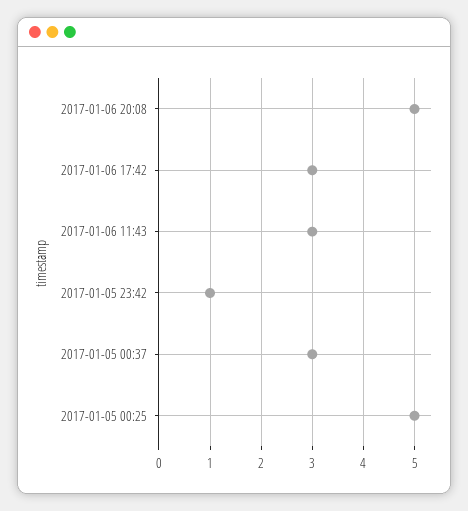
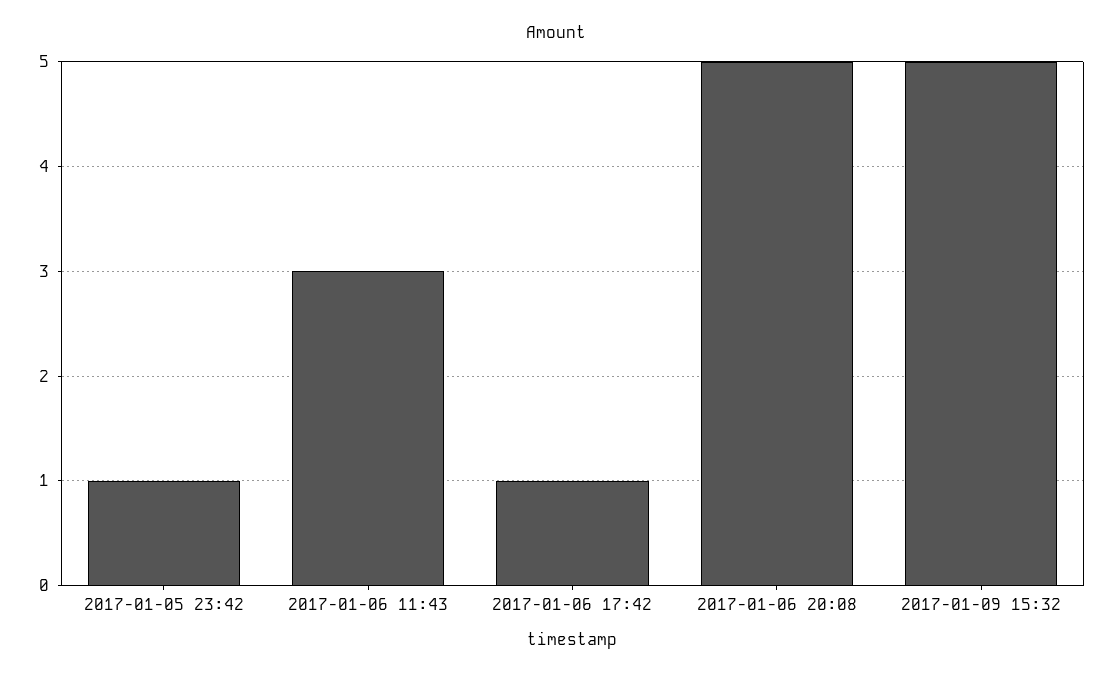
2017-01-06 17:42: 3 -> 1
2017-01-05 00:37: 3 -> none
2017-01-05 00:25: 5 -> none
2017-01-09 15:32: none -> 5

